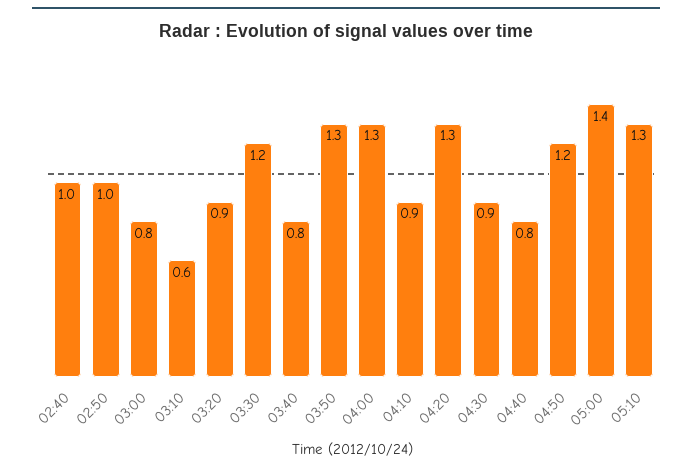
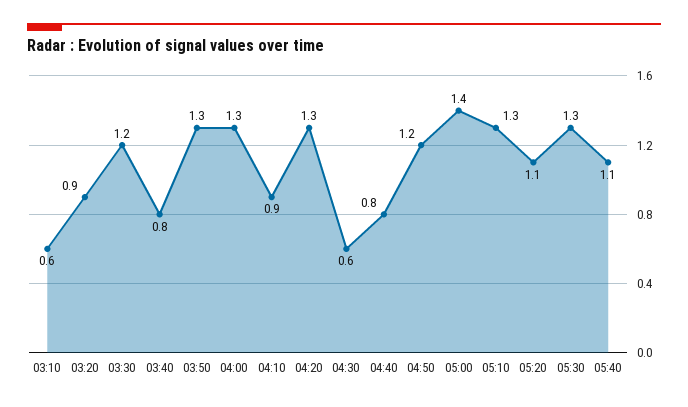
02:40: 1 -> none
02:50: 1 -> none
03:00: 0.8 -> none
04:30: 0.9 -> 0.6
05:20: none -> 1.1
05:30: none -> 1.3
05:40: none -> 1.1

